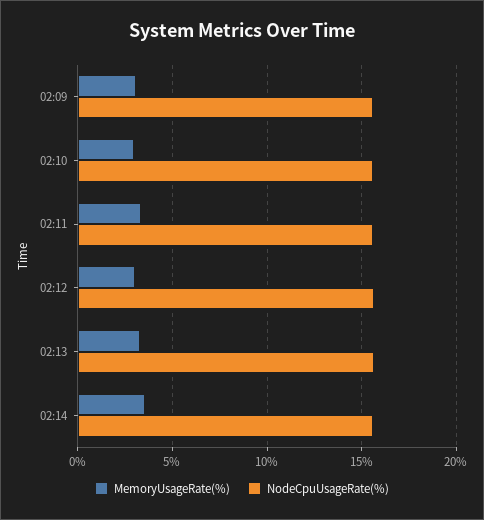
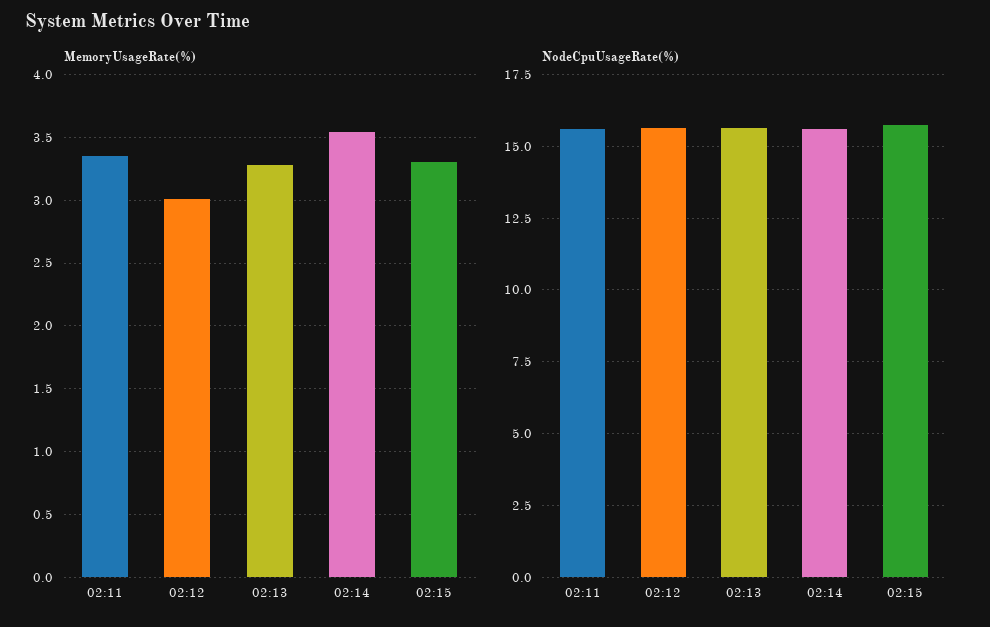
MemoryUsageRate(%), 02:09: 3 -> none
NodeCpuUsageRate(%), 02:09: 15.5 -> none
MemoryUsageRate(%), 02:10: 3 -> none
NodeCpuUsageRate(%), 02:10: 15.5 -> none
MemoryUsageRate(%), 02:15: none -> 3.3
NodeCpuUsageRate(%), 02:15: none -> 15.75

